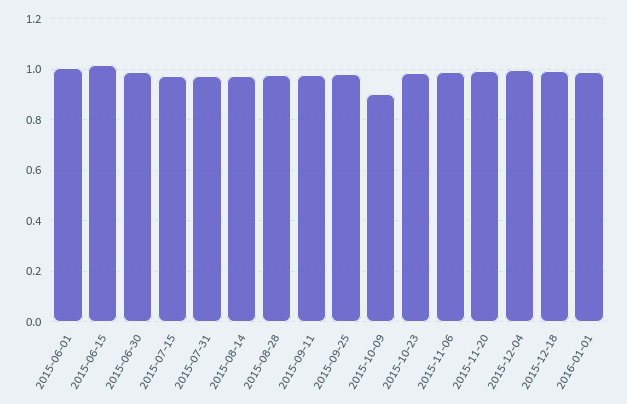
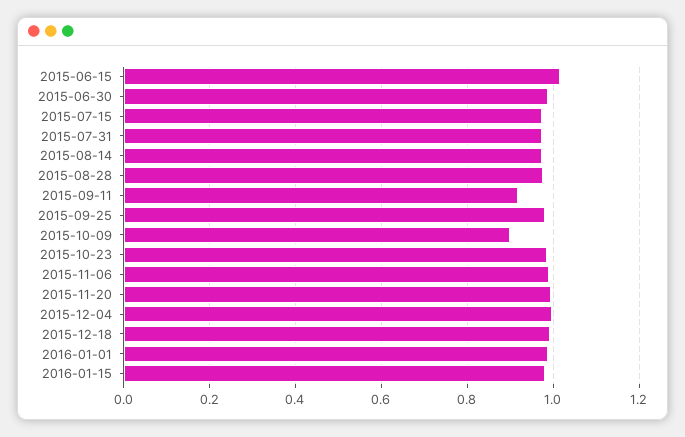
2015-06-01: 1 -> none
2015-09-11: 0.975 -> 0.92
2016-01-15: none -> 0.98

